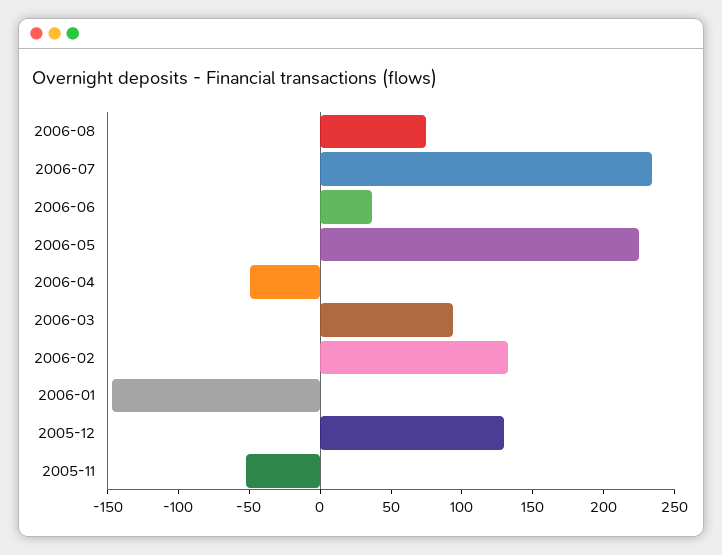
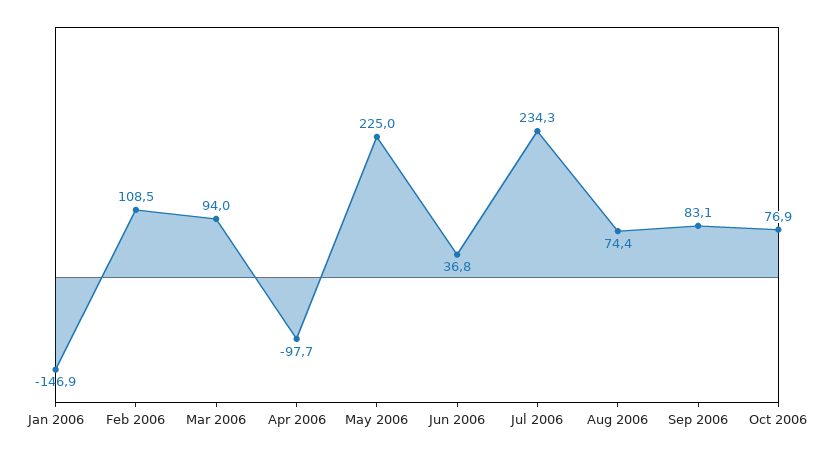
2006-04: -50 -> -97.7
2006-02: 130 -> 108.5
2005-12: 130 -> none
2005-11: -50 -> none
Sep 2006: none -> 83.1
Oct 2006: none -> 76.9

